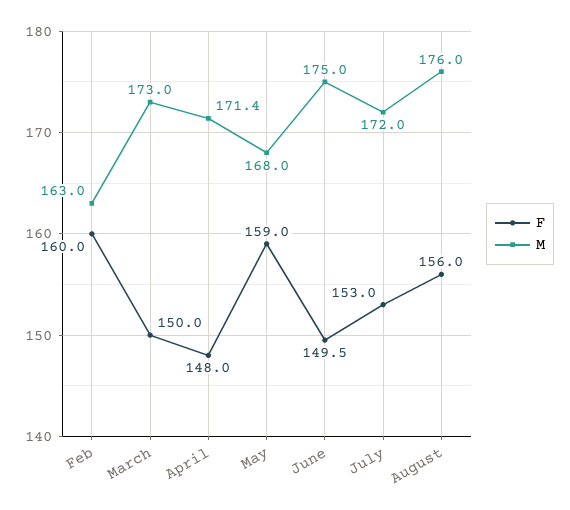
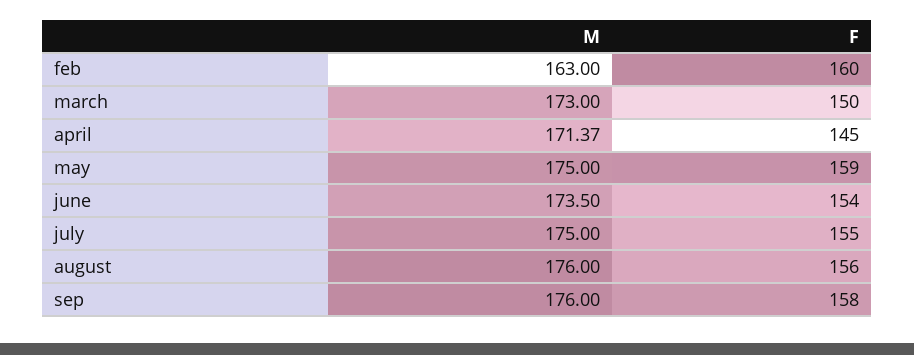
F, April: 148 -> 145
M, May: 168 -> 175
F, June: 149.5 -> 154
M, June: 175 -> 173.5
F, July: 153 -> 155
M, July: 172 -> 175
M, sep: none -> 176
F, sep: none -> 158

